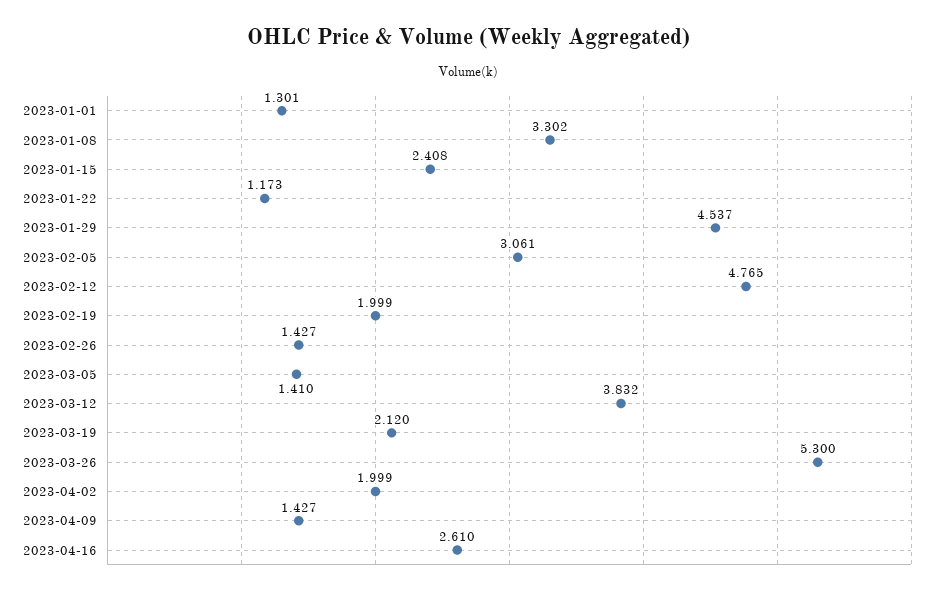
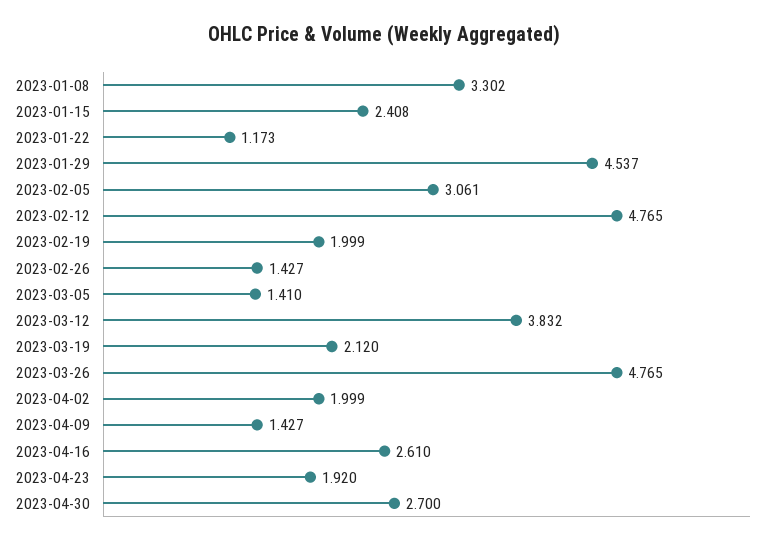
2023-01-01: 1.301 -> none
2023-03-26: 5.3 -> 4.765
2023-04-23: none -> 1.92
2023-04-30: none -> 2.7

